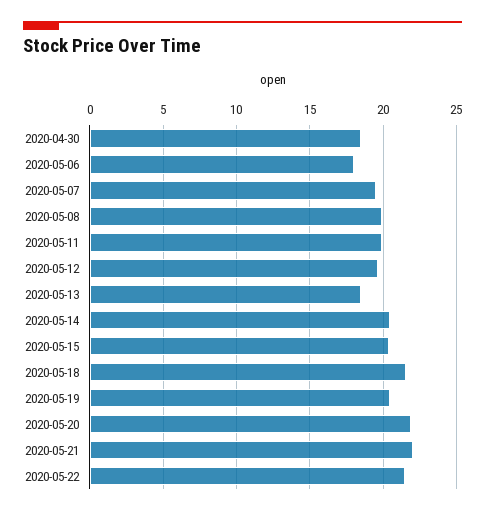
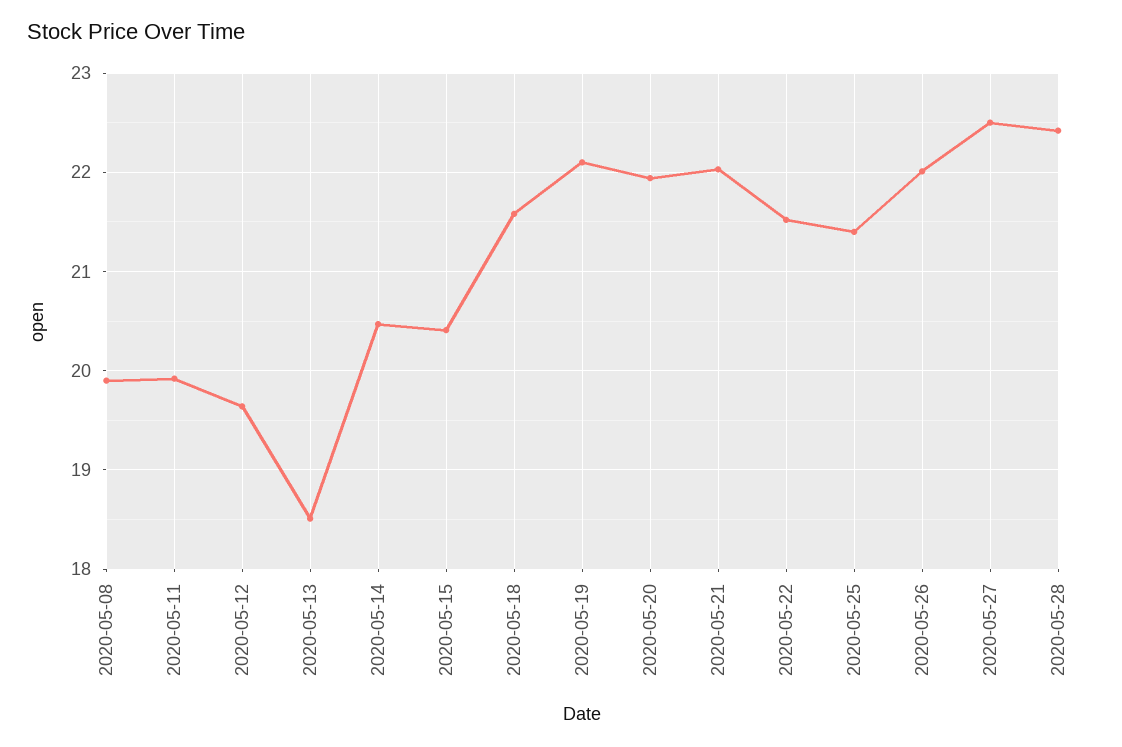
2020-04-30: 18.5 -> none
2020-05-06: 18 -> none
2020-05-07: 19.5 -> none
2020-05-19: 20.5 -> 22.1
2020-05-25: none -> 21.4
2020-05-26: none -> 22
2020-05-27: none -> 22.5
2020-05-28: none -> 22.4

